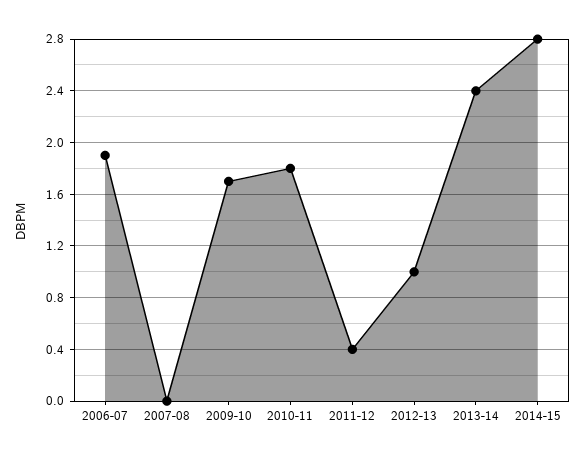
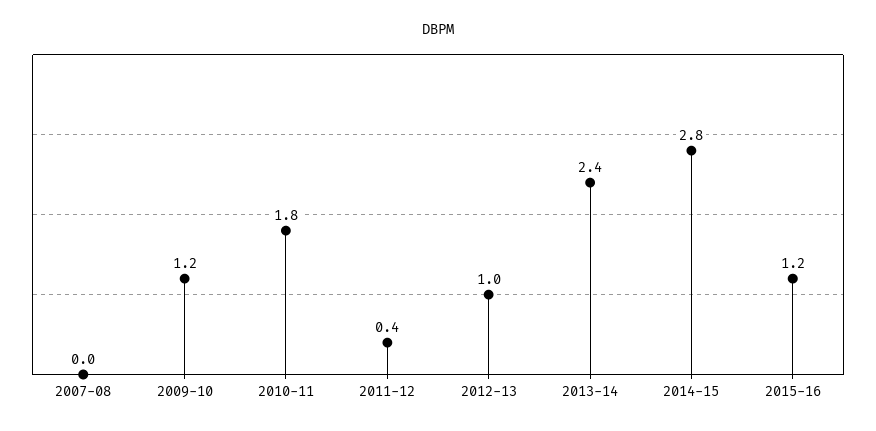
2006-07: 1.9 -> none
2009-10: 1.7 -> 1.2
2015-16: none -> 1.2

